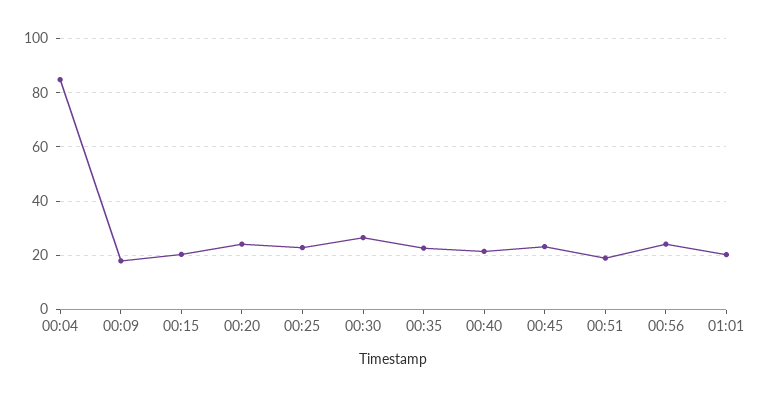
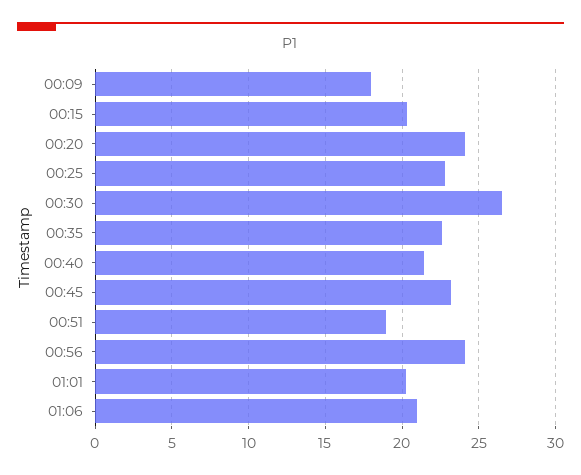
00:04: 85 -> none
01:06: none -> 21

